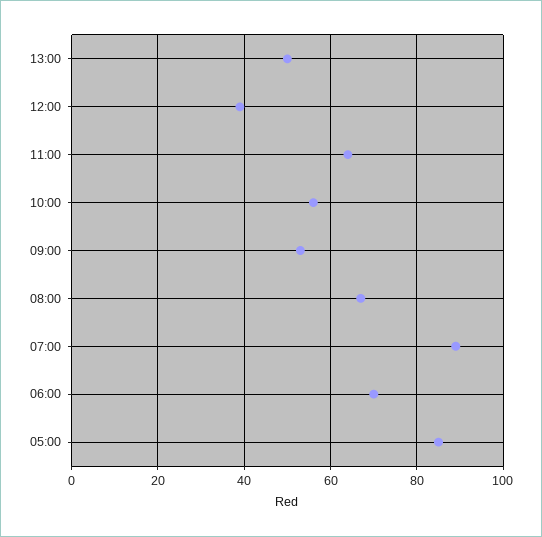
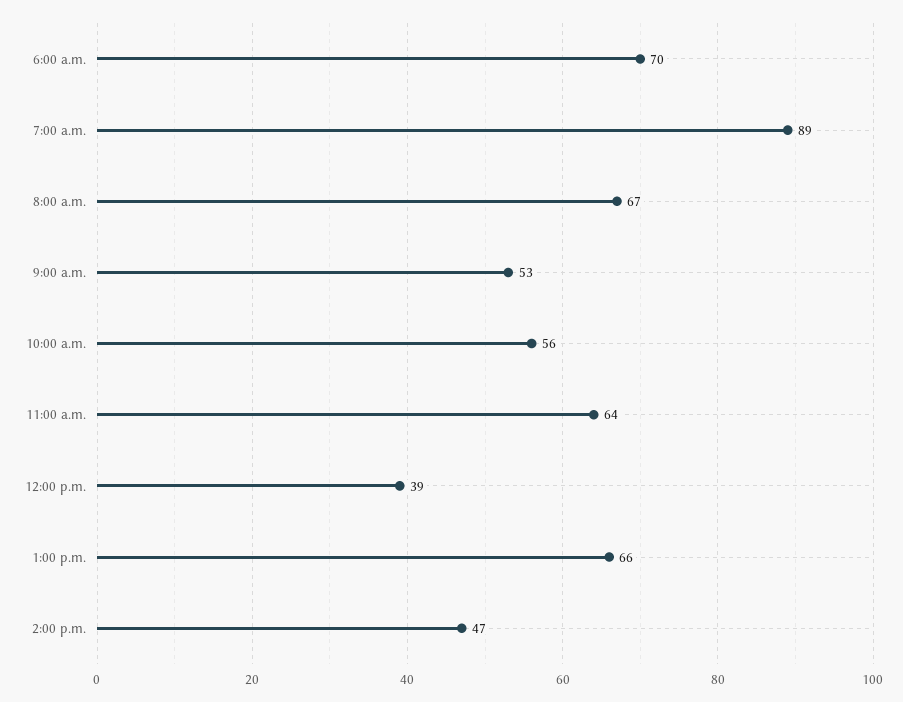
13:00: 50 -> 66
05:00: 85 -> none
2:00 p.m.: none -> 47

